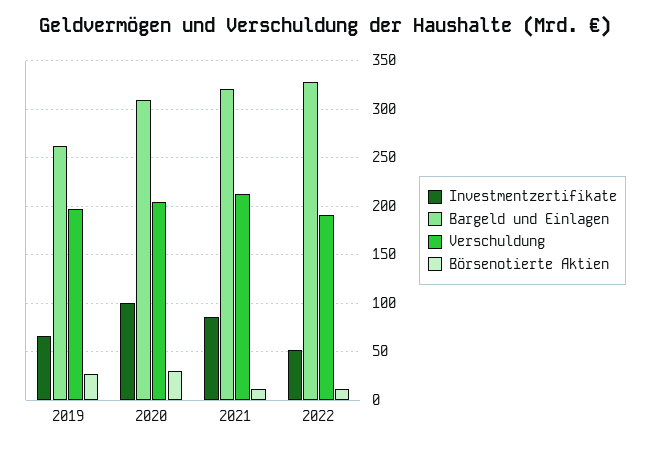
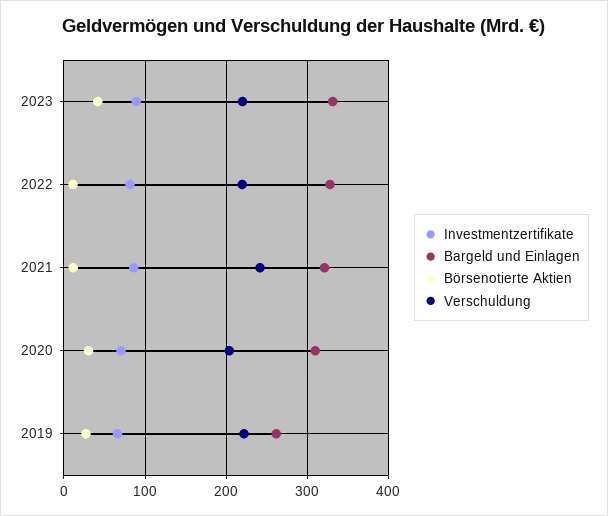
Verschuldung, 2019: 200 -> 220
Investmentzertifikate, 2020: 100 -> 70
Verschuldung, 2021: 210 -> 240
Investmentzertifikate, 2022: 50 -> 80
Verschuldung, 2022: 190 -> 220
Investmentzertifikate, 2023: none -> 90
Bargeld und Einlagen, 2023: none -> 330
Börsenotierte Aktien, 2023: none -> 40
Verschuldung, 2023: none -> 220

